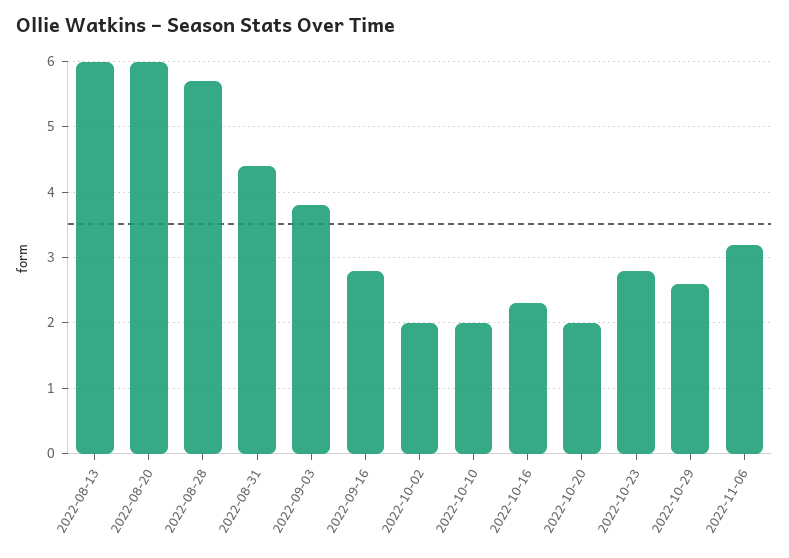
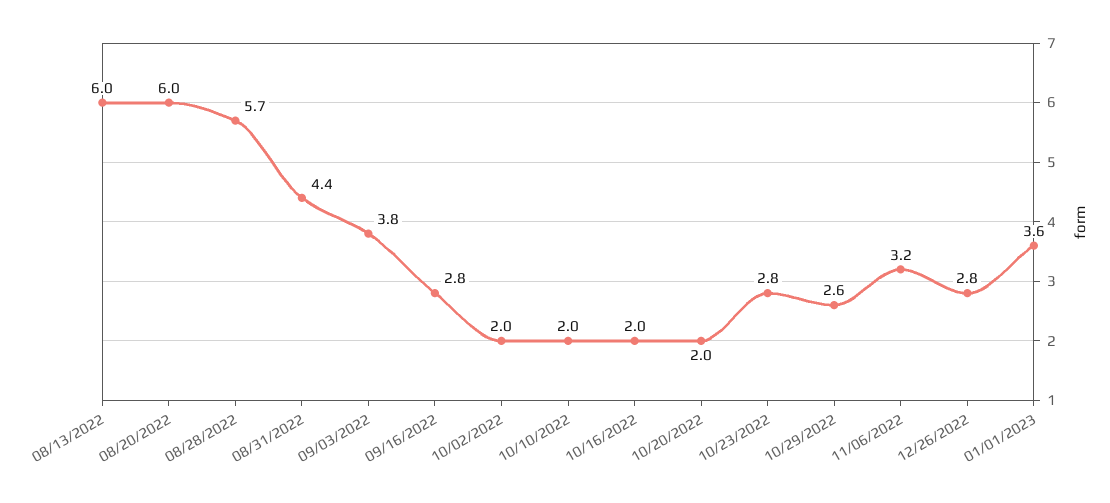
2022-10-16: 2.3 -> 2
12/26/2022: none -> 2.8
01/01/2023: none -> 3.6

